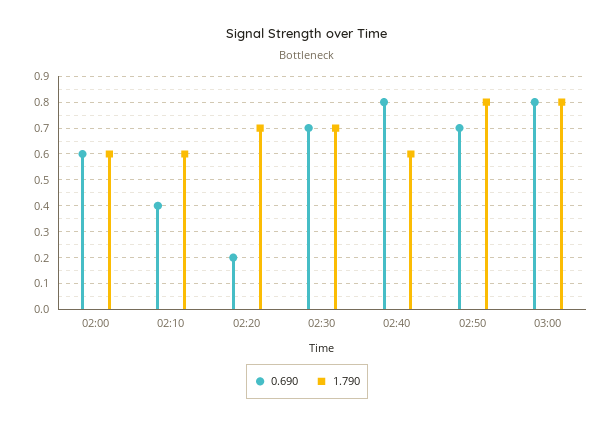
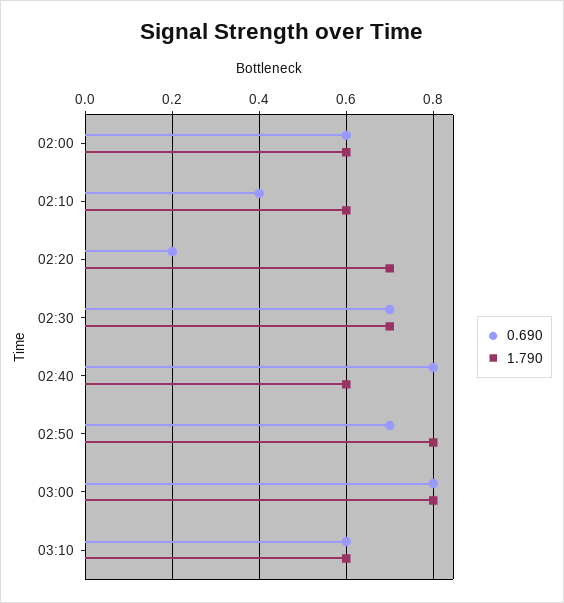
0.690, 03:10: none -> 0.6
1.790, 03:10: none -> 0.6

